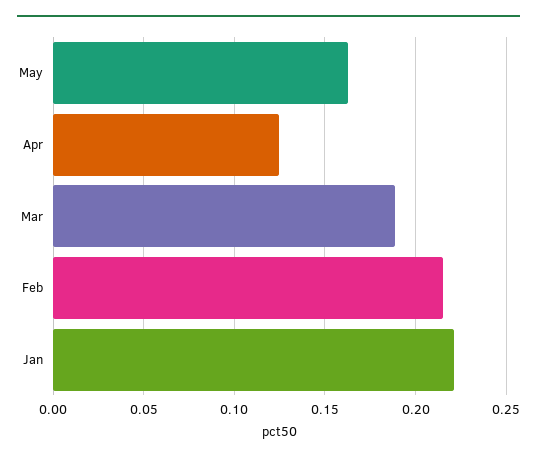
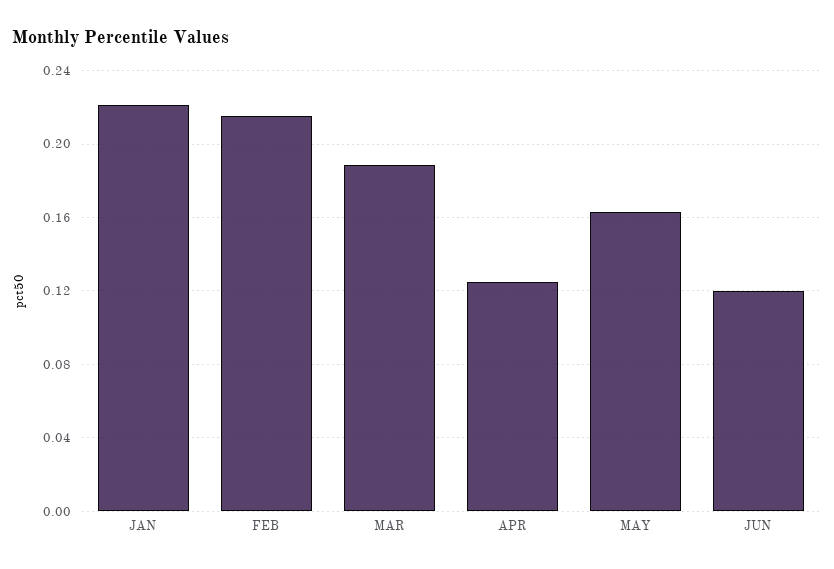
JUN: none -> 0.12

